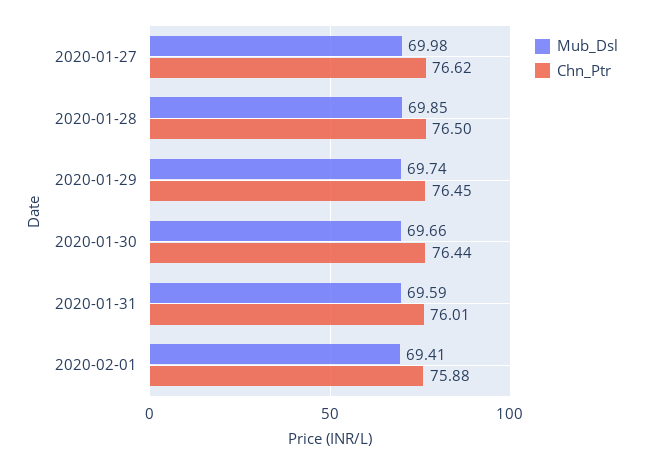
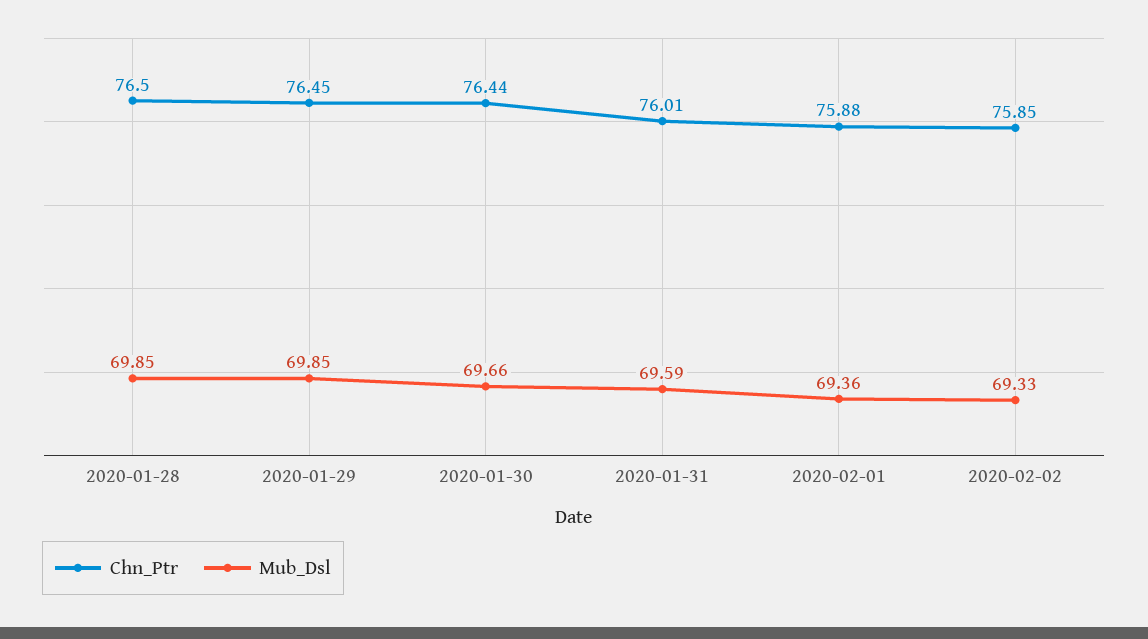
Mub_Dsl, 2020-01-27: 69.98 -> none
Chn_Ptr, 2020-01-27: 76.62 -> none
Mub_Dsl, 2020-01-29: 69.74 -> 69.85
Mub_Dsl, 2020-02-01: 69.41 -> 69.36
Chn_Ptr, 2020-02-02: none -> 75.85
Mub_Dsl, 2020-02-02: none -> 69.33

